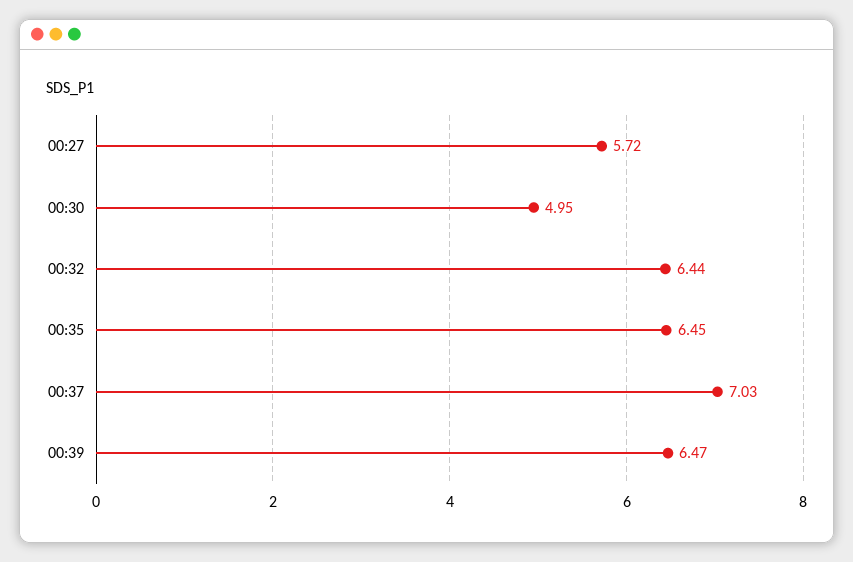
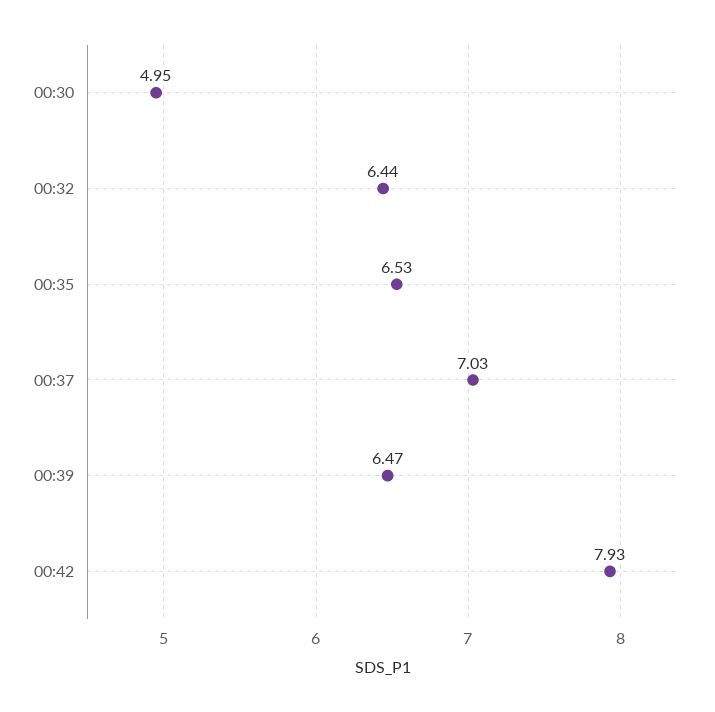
00:27: 5.72 -> none
00:35: 6.45 -> 6.53
00:42: none -> 7.93

